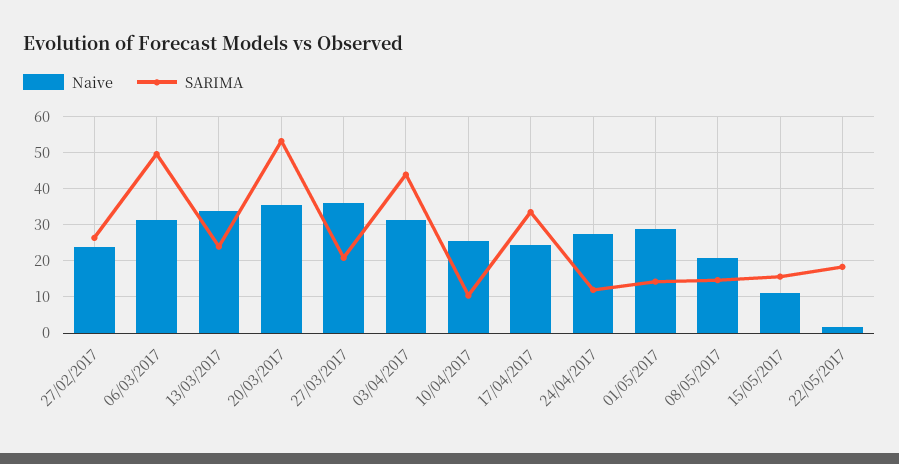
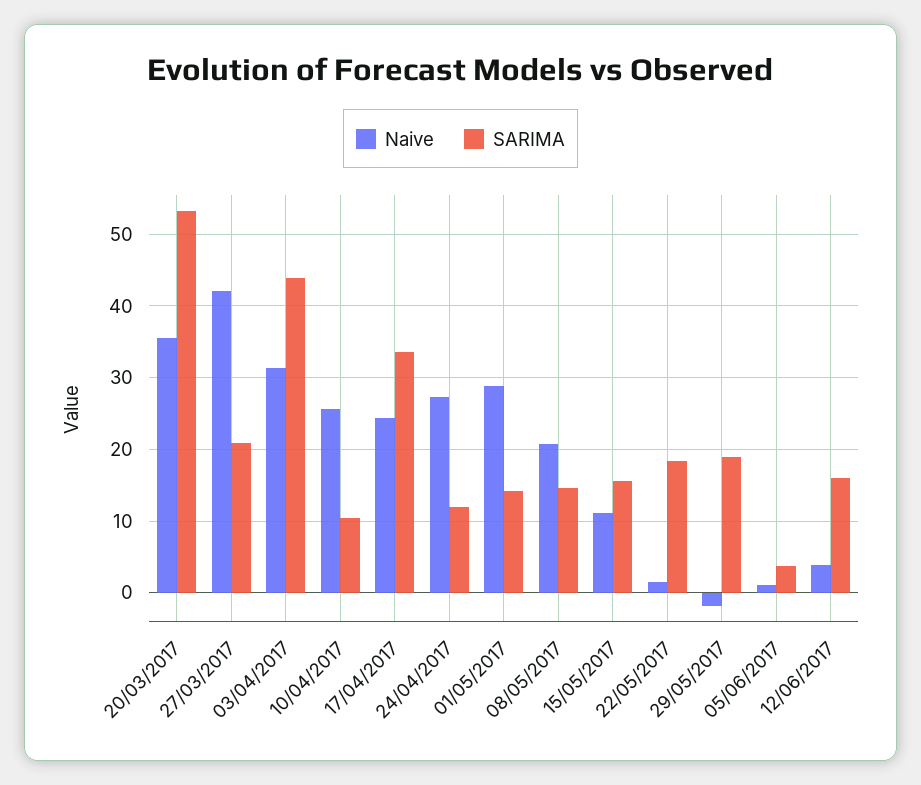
Naive, 27/02/2017: 24 -> none
SARIMA, 27/02/2017: 26 -> none
Naive, 06/03/2017: 32 -> none
SARIMA, 06/03/2017: 50 -> none
Naive, 13/03/2017: 34 -> none
SARIMA, 13/03/2017: 24 -> none
Naive, 27/03/2017: 36 -> 42
Naive, 29/05/2017: none -> -2
SARIMA, 29/05/2017: none -> 19
Naive, 05/06/2017: none -> 1
SARIMA, 05/06/2017: none -> 4
Naive, 12/06/2017: none -> 4
SARIMA, 12/06/2017: none -> 16

